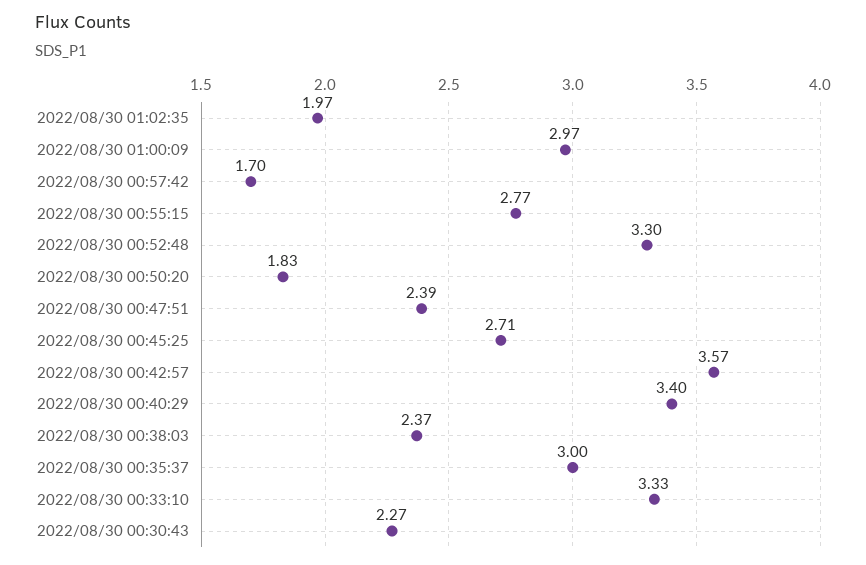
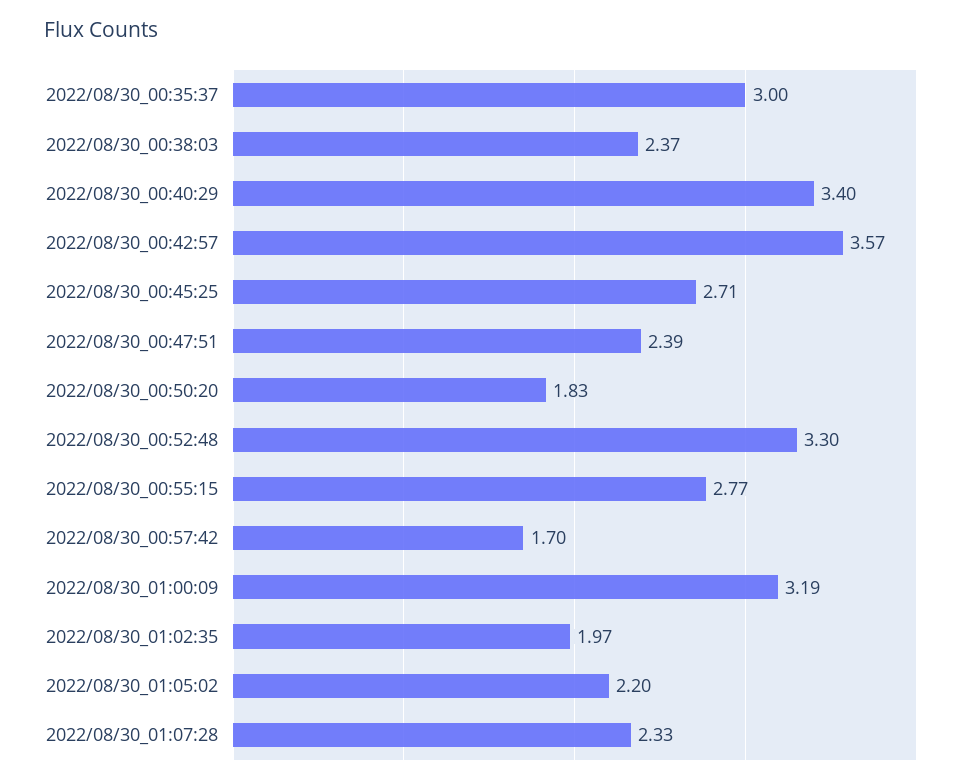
2022/08/30 01:00:09: 2.97 -> 3.19
2022/08/30 00:33:10: 3.33 -> none
2022/08/30 00:30:43: 2.27 -> none
2022/08/30_01:05:02: none -> 2.2
2022/08/30_01:07:28: none -> 2.33

